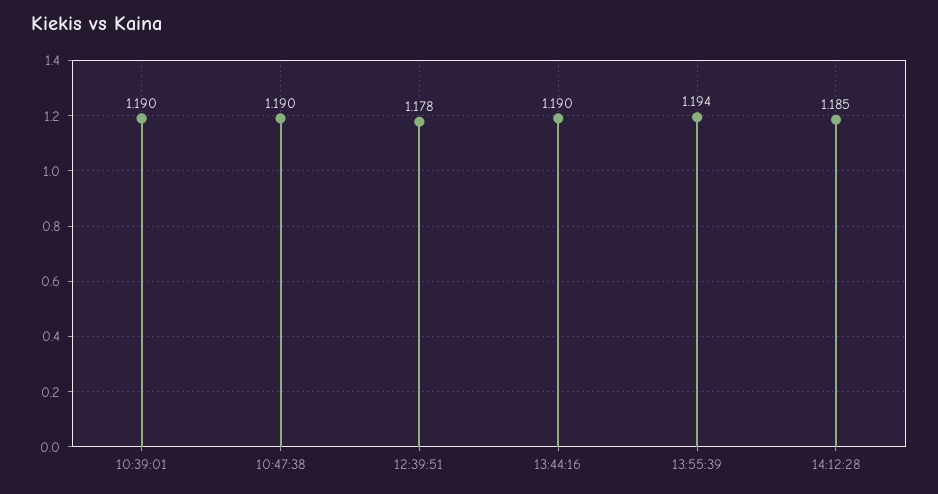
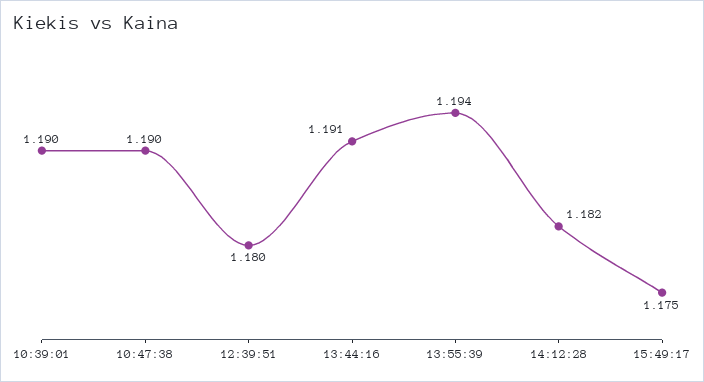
12:39:51: 1.178 -> 1.18
13:44:16: 1.19 -> 1.191
14:12:28: 1.185 -> 1.182
15:49:17: none -> 1.175

